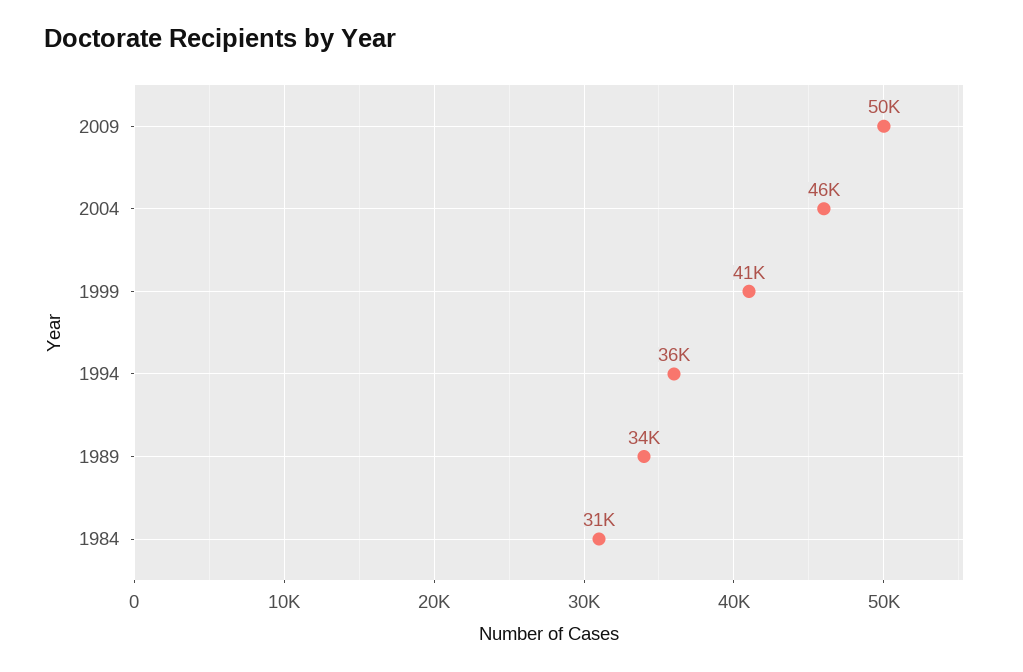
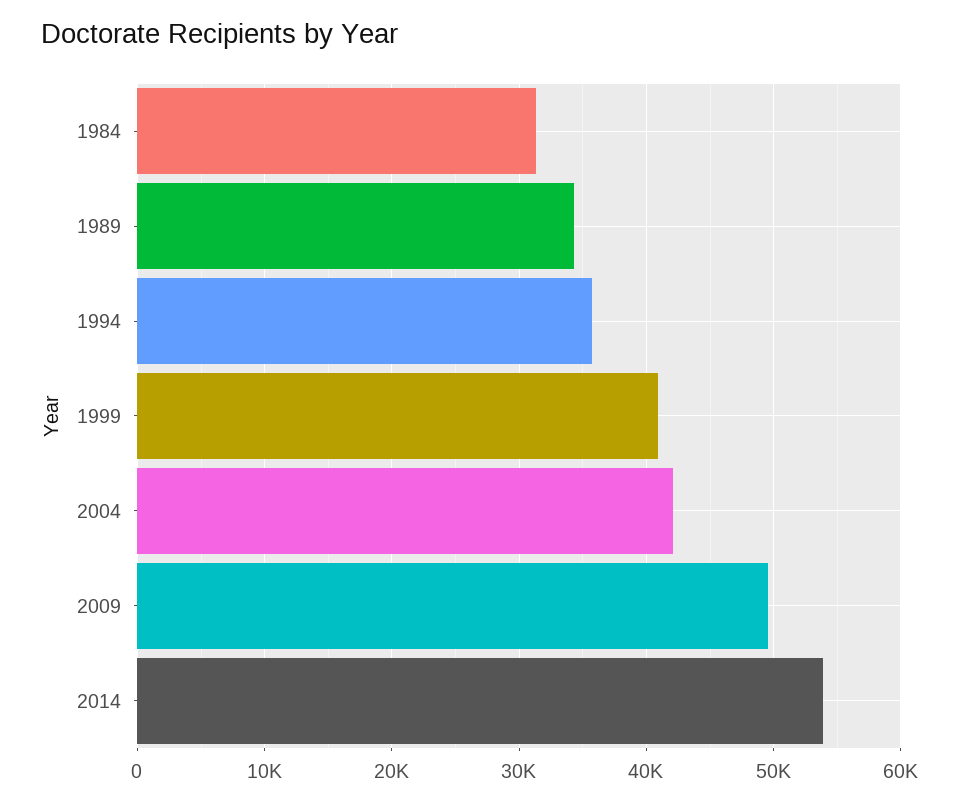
2004: 46000 -> 42000
2014: none -> 54000

